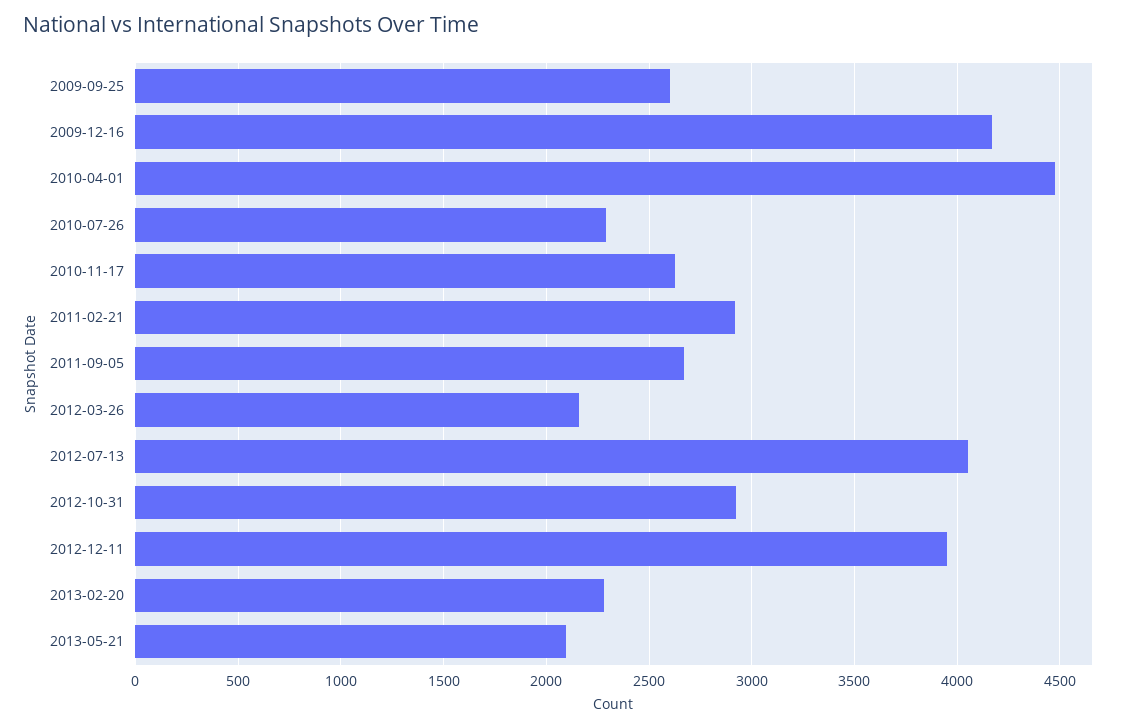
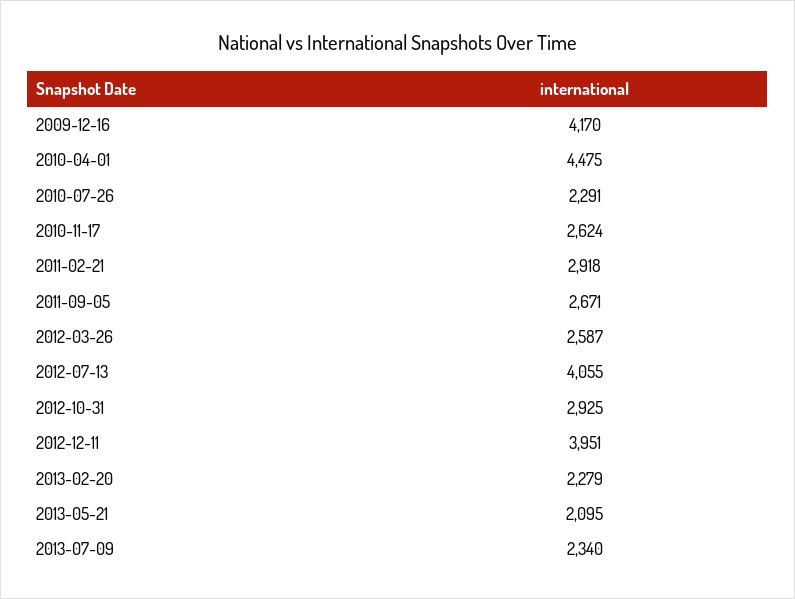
2009-09-25: 2600 -> none
2012-03-26: 2150 -> 2587
2013-07-09: none -> 2340

